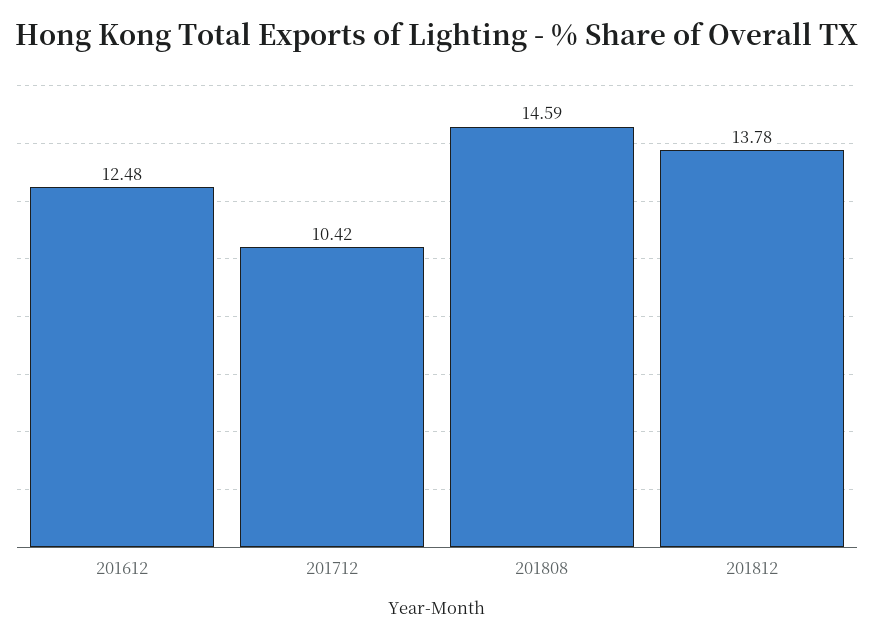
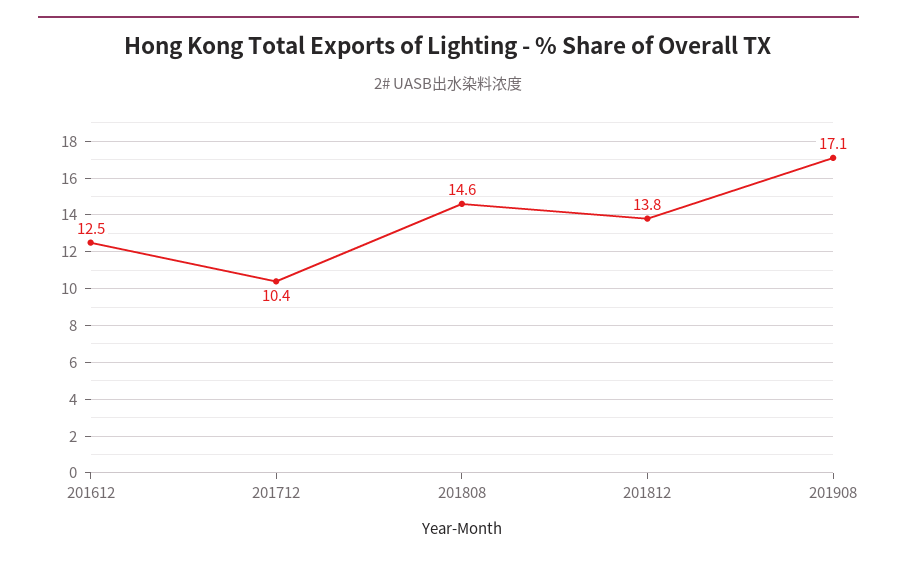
201908: none -> 17.1

